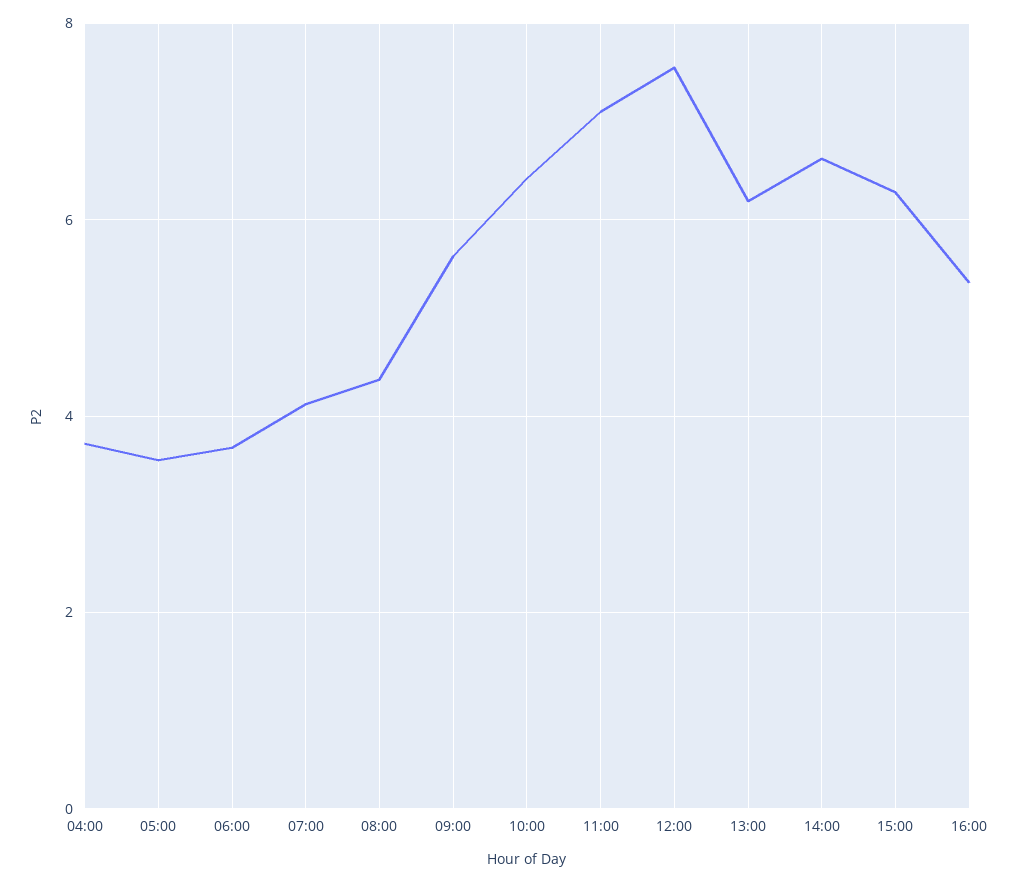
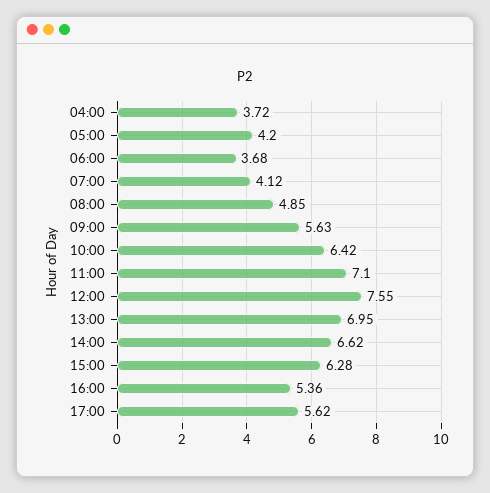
05:00: 3.6 -> 4.2
08:00: 4.4 -> 4.85
13:00: 6.2 -> 6.95
17:00: none -> 5.62

